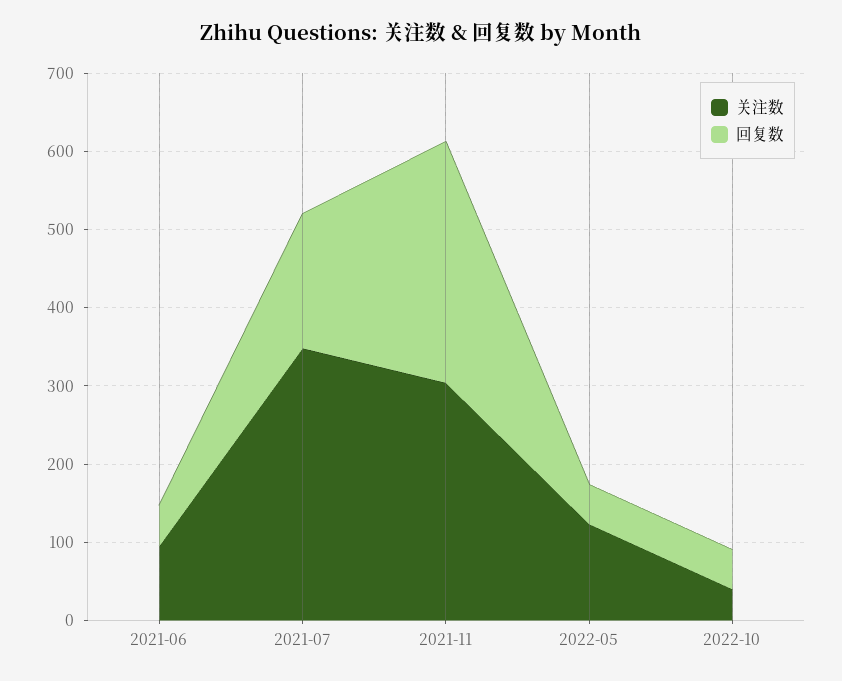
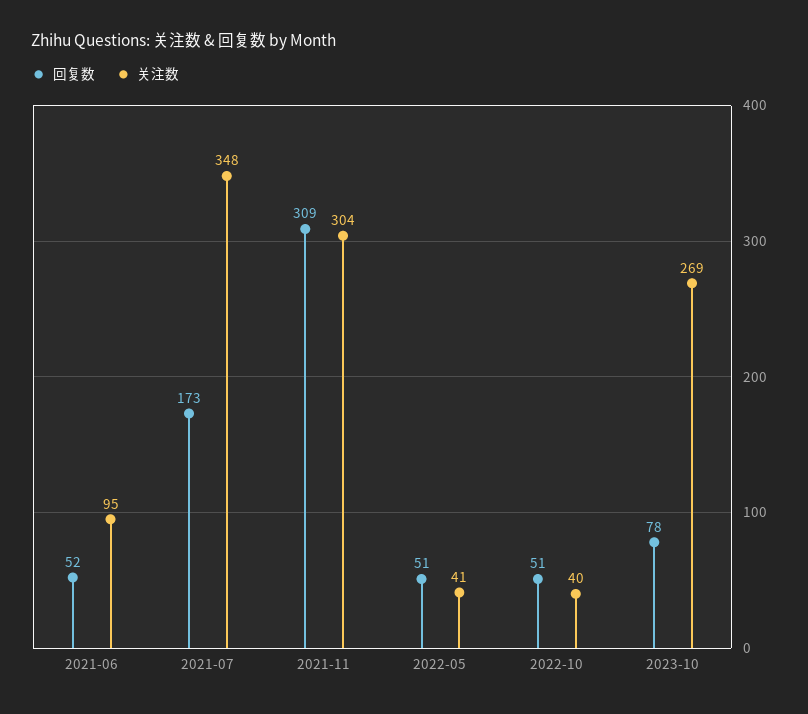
关注数, 2022-05: 120 -> 41
回复数, 2023-10: none -> 78
关注数, 2023-10: none -> 269

